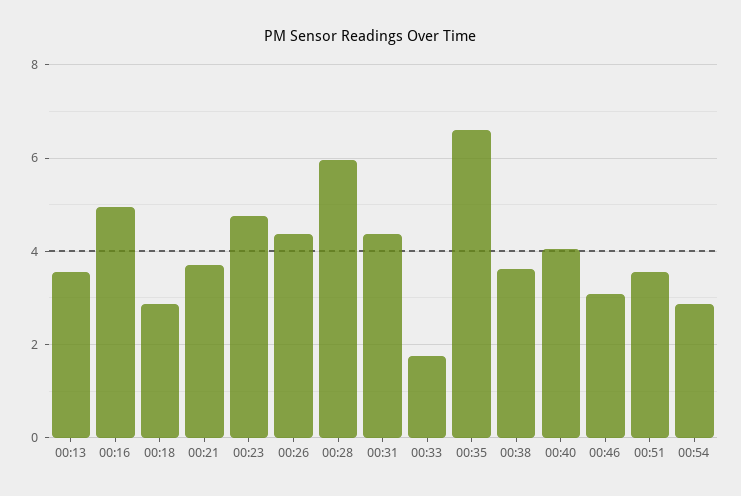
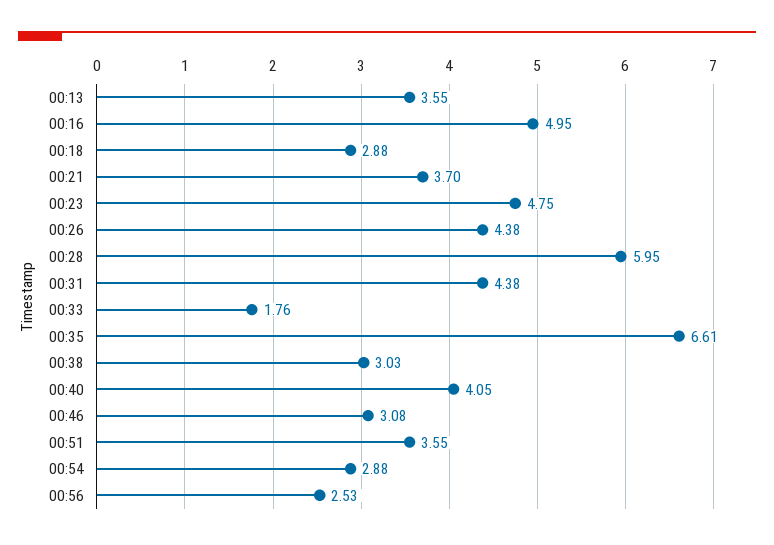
00:38: 3.6 -> 3.03
00:56: none -> 2.53

